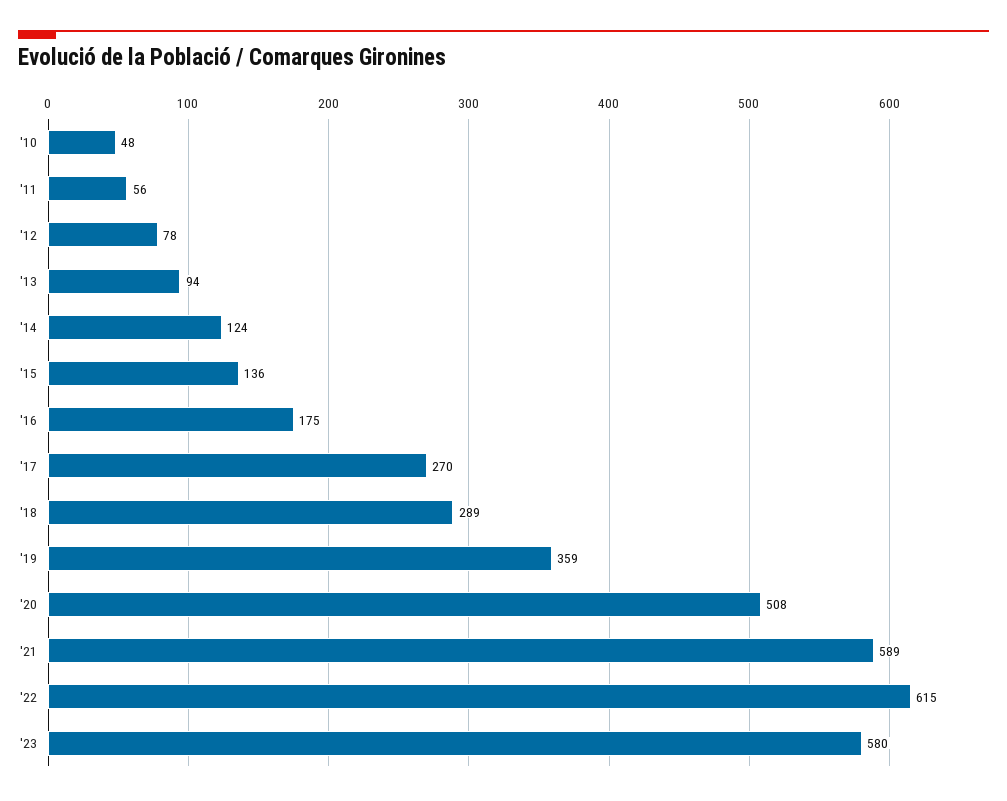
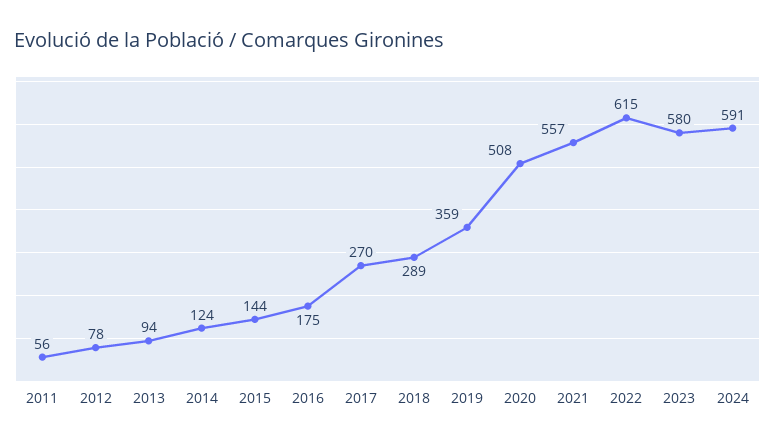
'10: 48 -> none
'15: 136 -> 144
'21: 589 -> 557
2024: none -> 591

